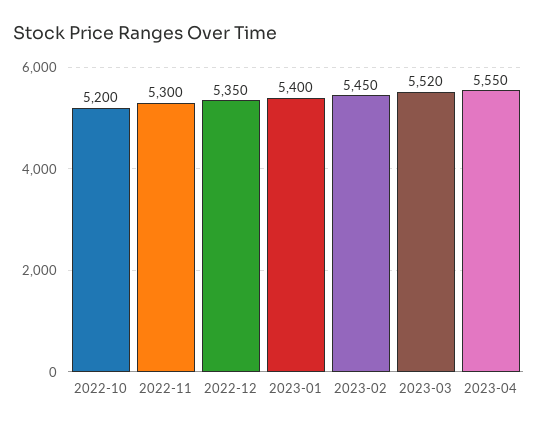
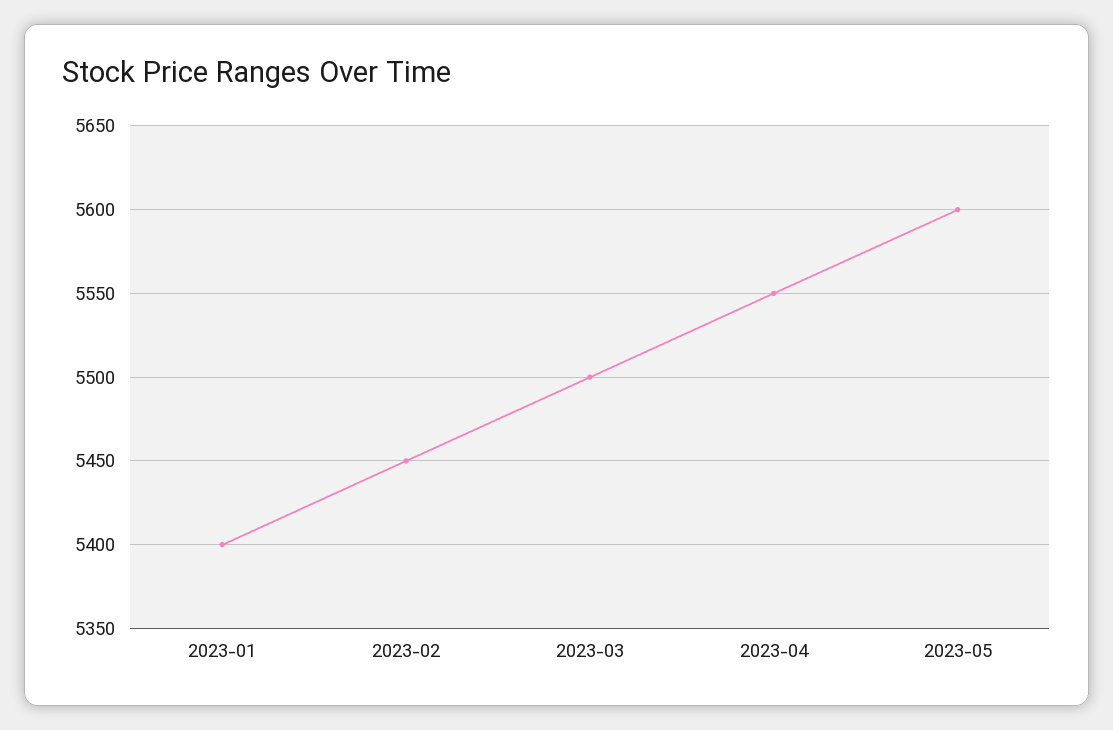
2022-10: 5200 -> none
2022-11: 5300 -> none
2022-12: 5350 -> none
2023-03: 5520 -> 5500
2023-05: none -> 5600

